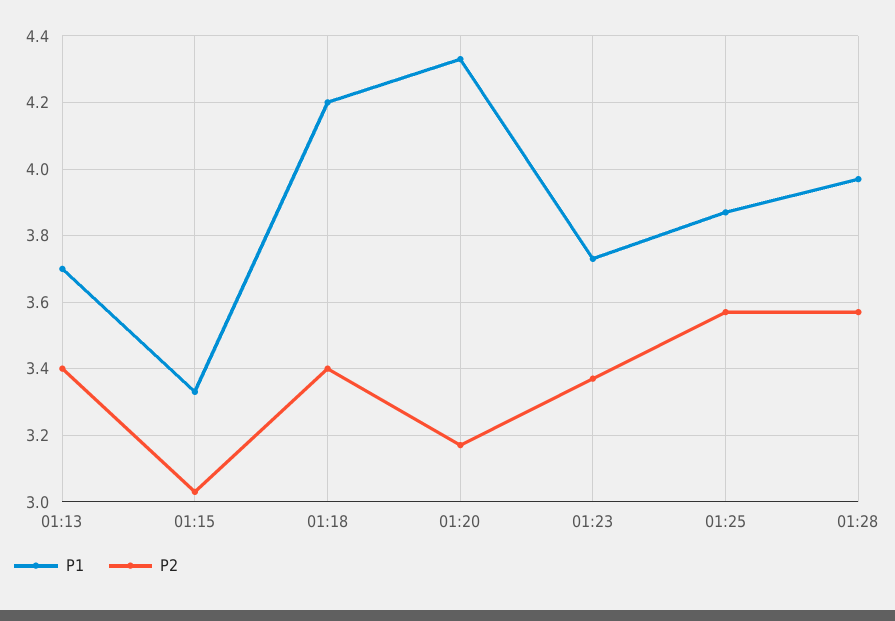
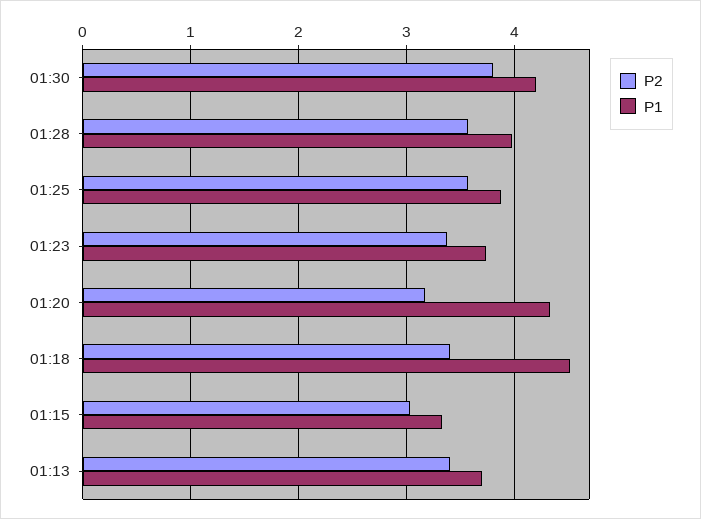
P1, 01:18: 4.2 -> 4.5
P2, 01:30: none -> 3.8
P1, 01:30: none -> 4.2

